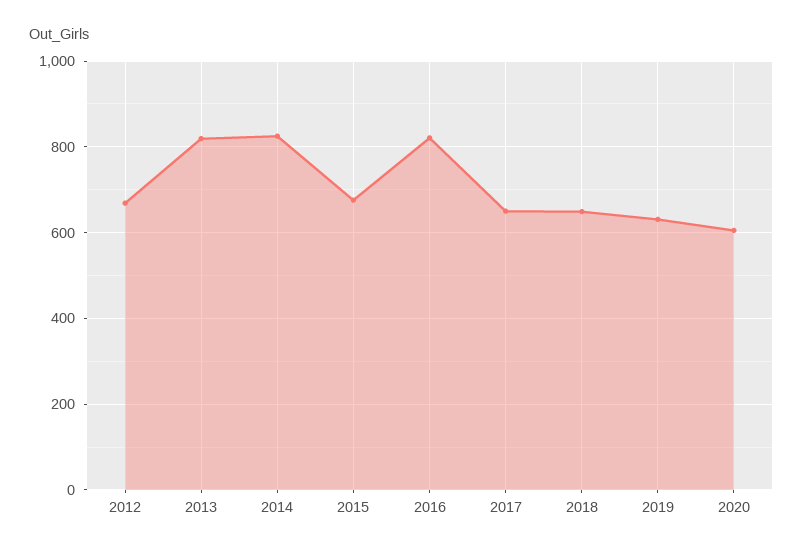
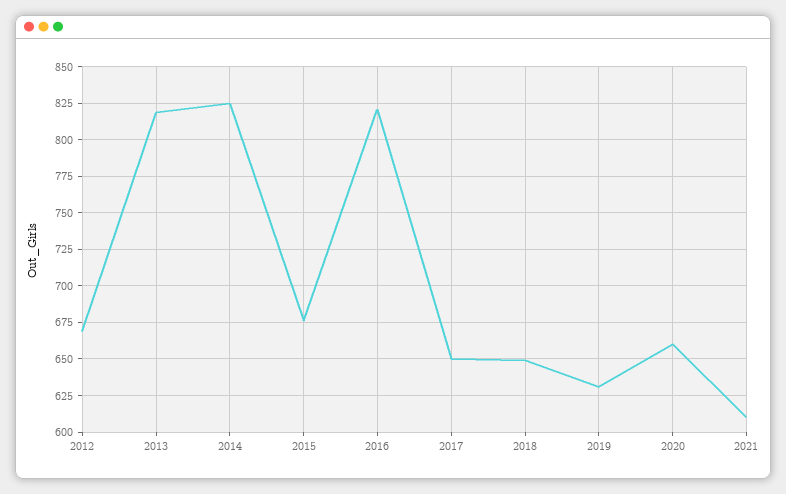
2020: 600 -> 660
2021: none -> 610

